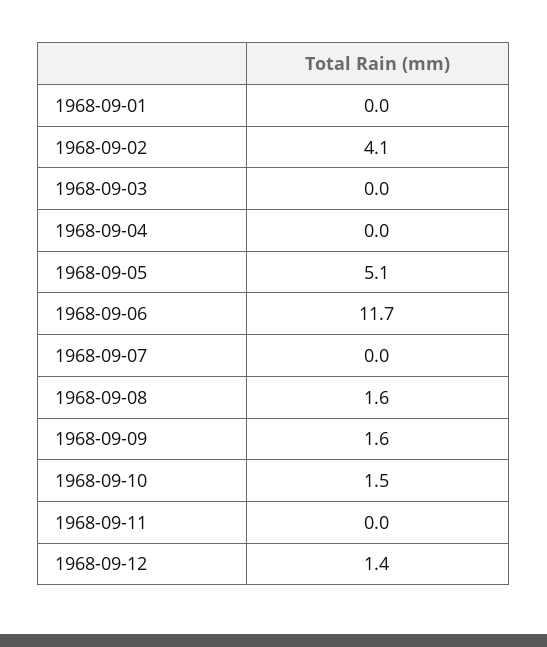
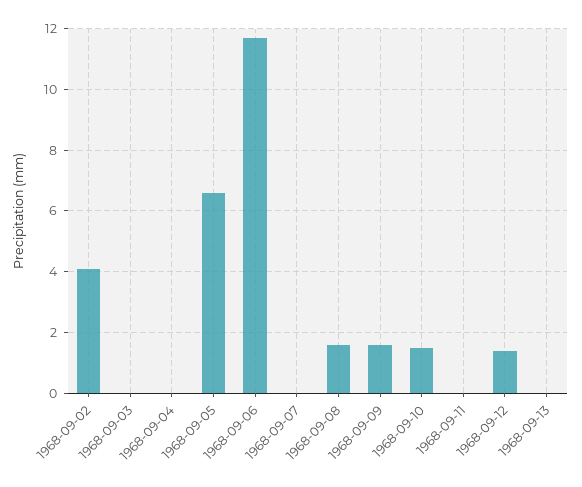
1968-09-01: 0 -> none
1968-09-05: 5.1 -> 6.5
1968-09-13: none -> 0

